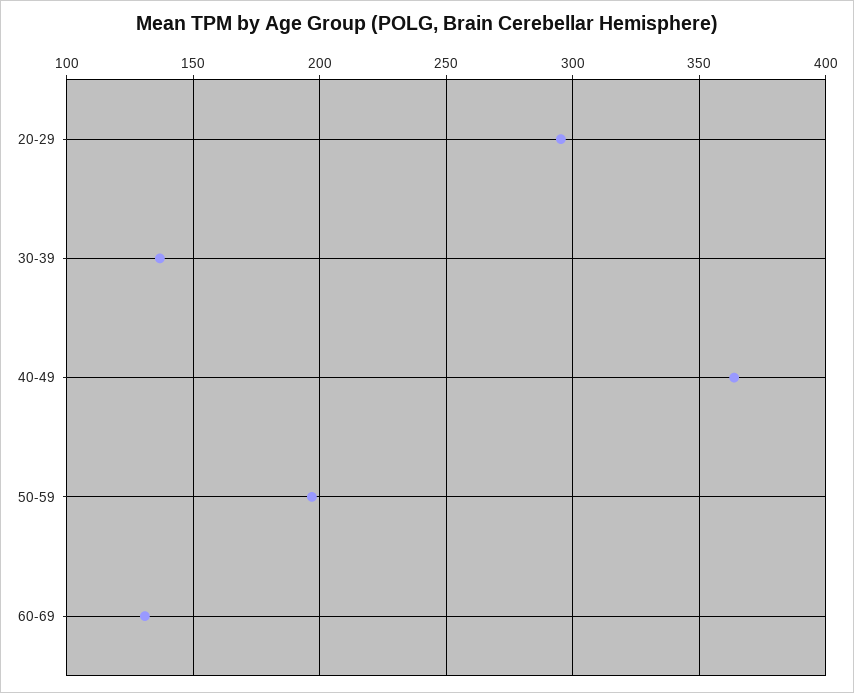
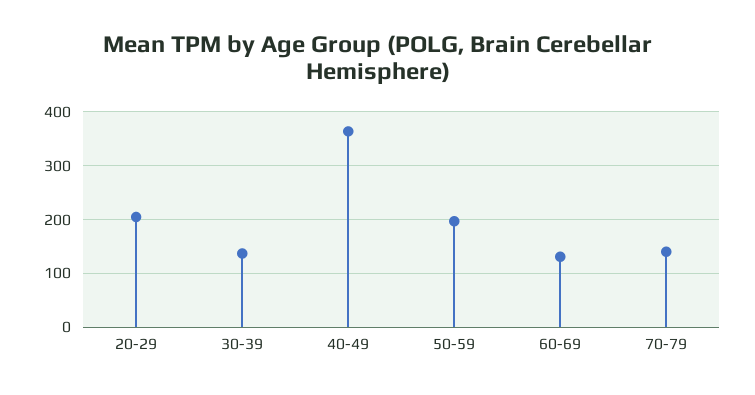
20-29: 295 -> 200
70-79: none -> 140

